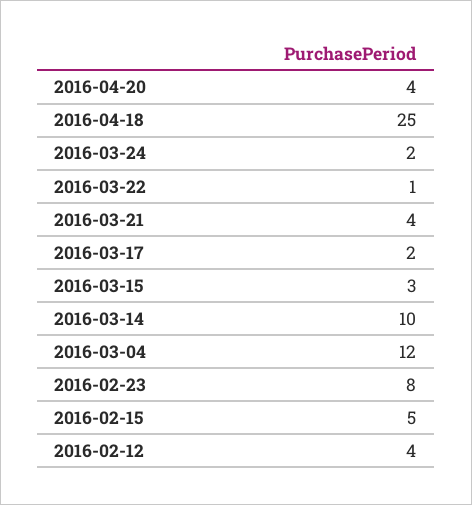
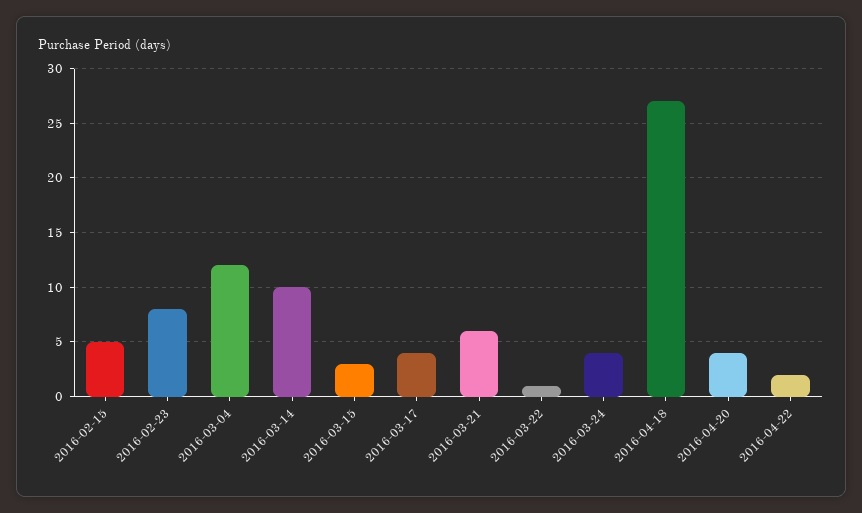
2016-04-18: 25 -> 27
2016-03-24: 2 -> 4
2016-03-21: 4 -> 6
2016-03-17: 2 -> 4
2016-02-12: 4 -> none
2016-04-22: none -> 2

